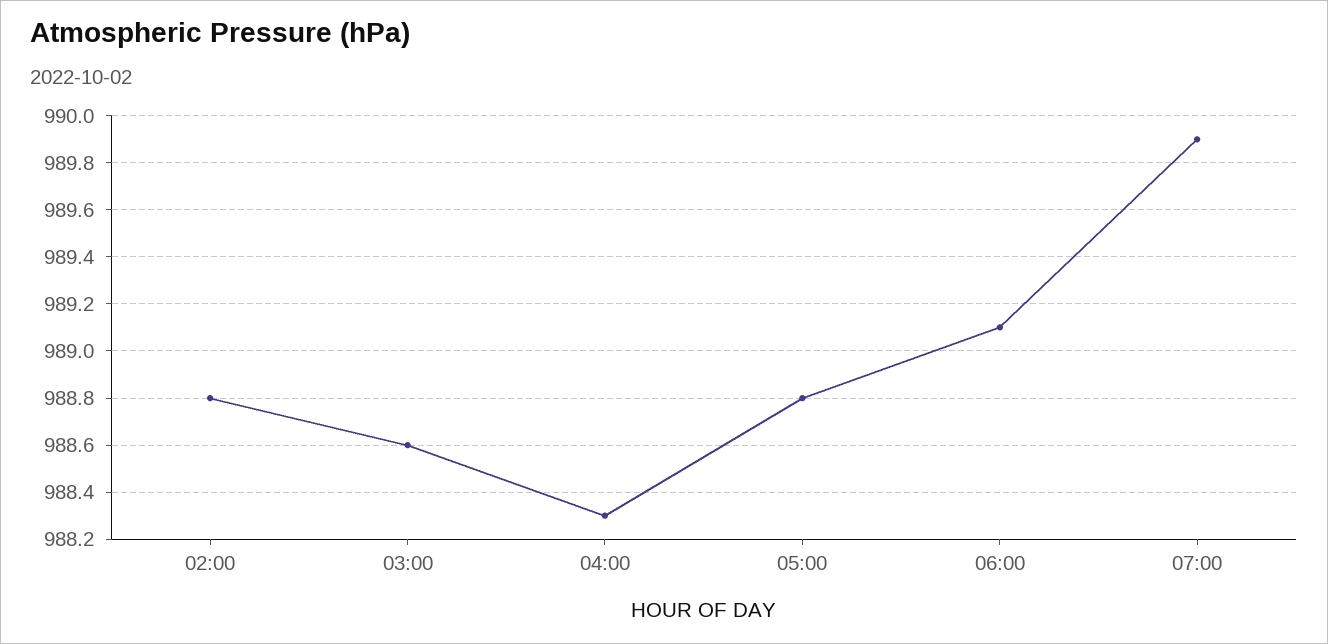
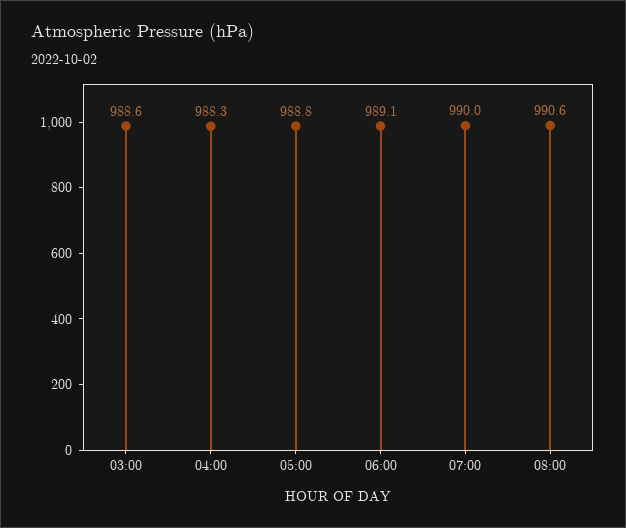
02:00: 988.8 -> none
07:00: 989.9 -> 990
08:00: none -> 990.6

